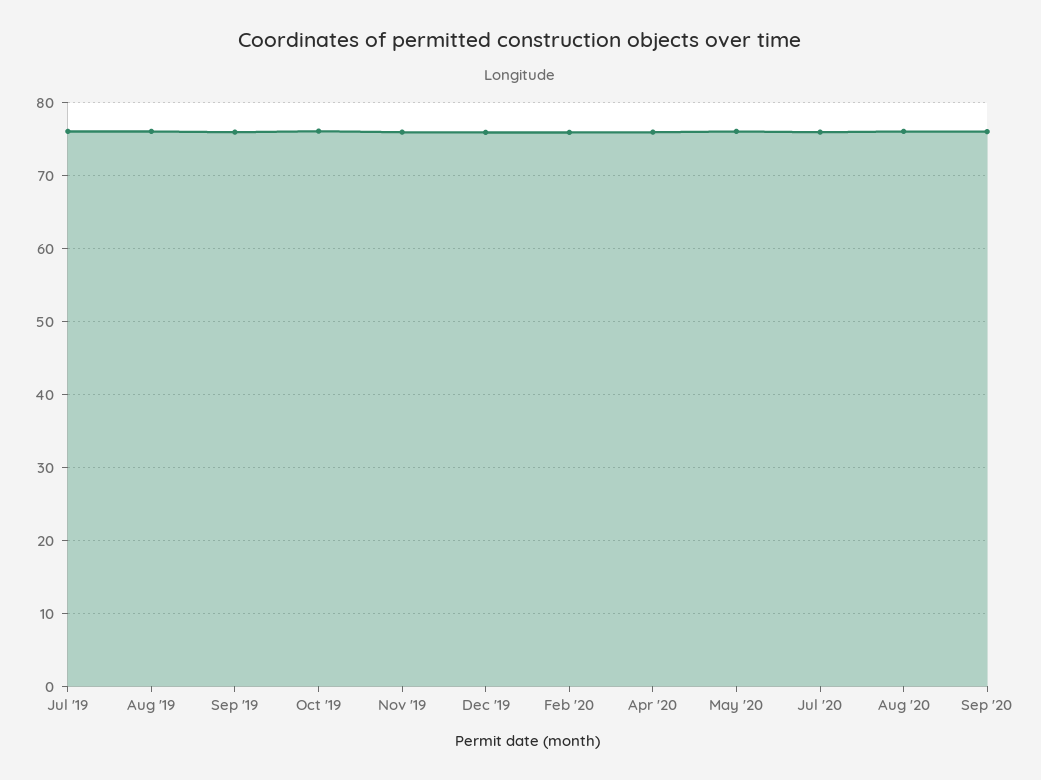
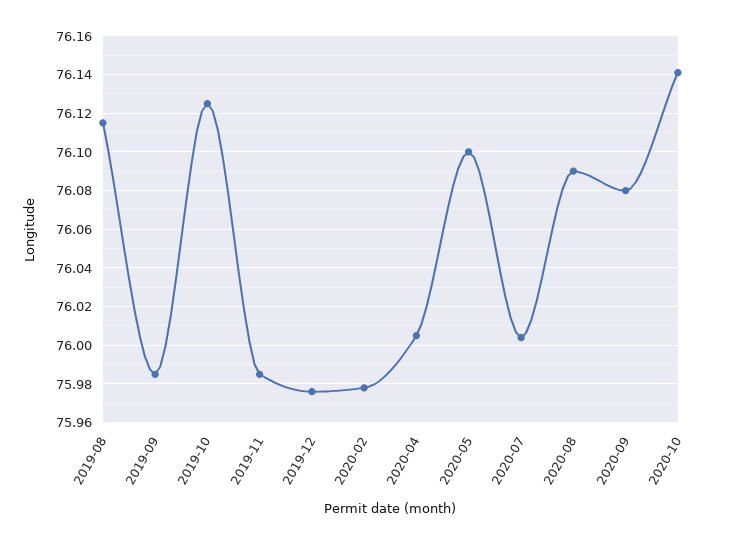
Jul '19: 76 -> none
2020-10: none -> 76.14

